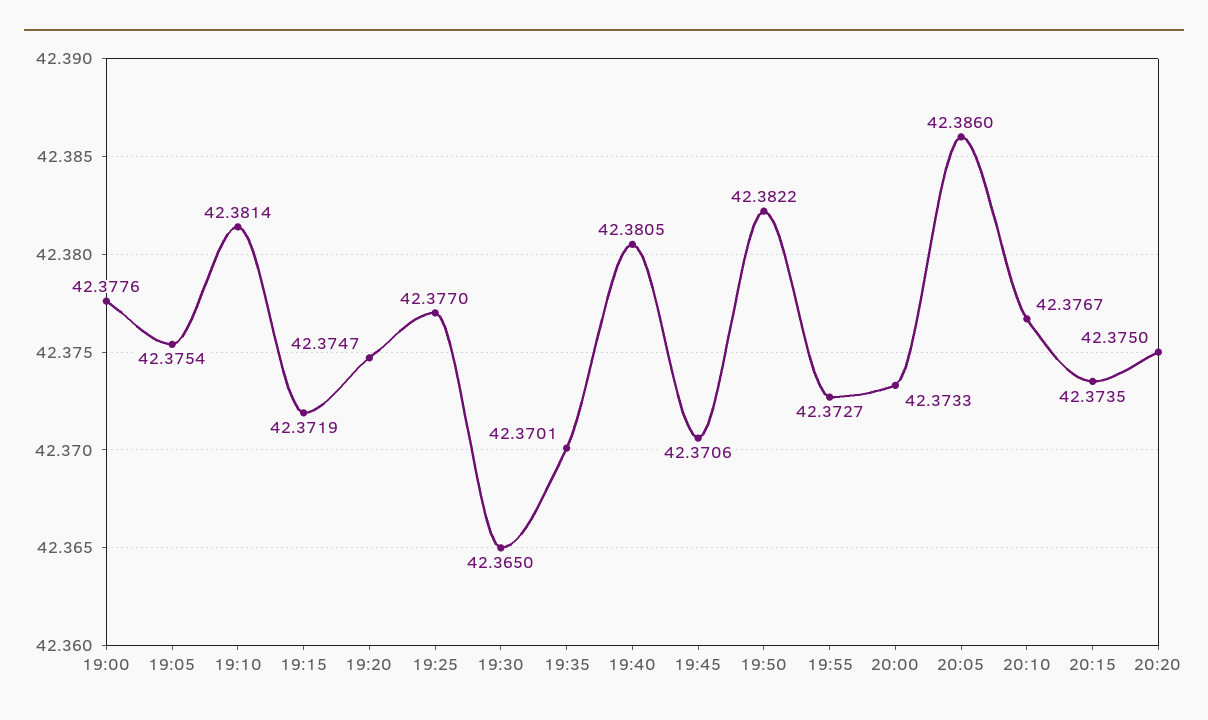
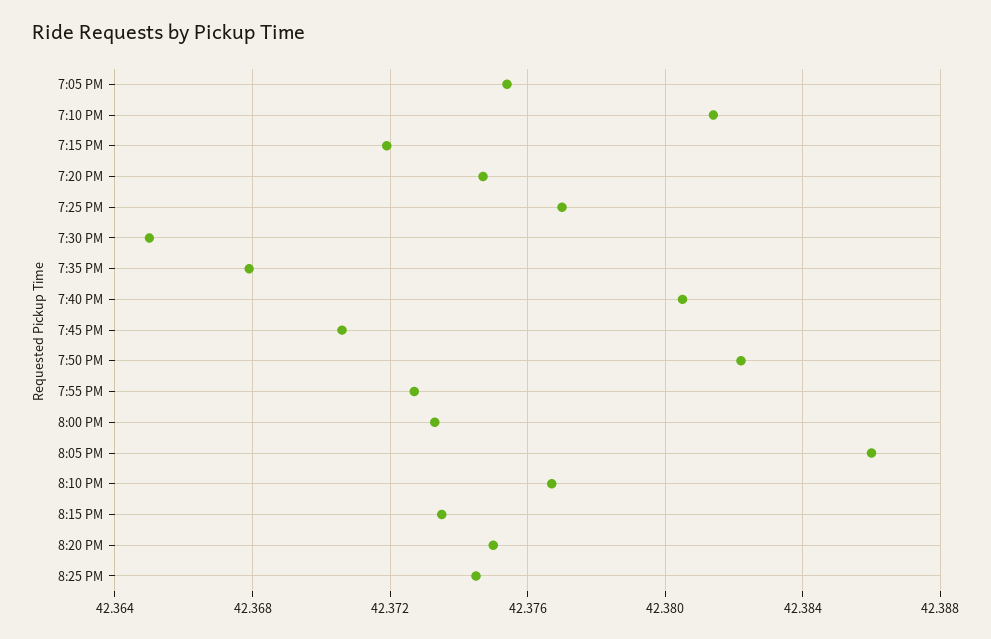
19:00: 42.3776 -> none
19:35: 42.3701 -> 42.368
8:25 PM: none -> 42.3745

